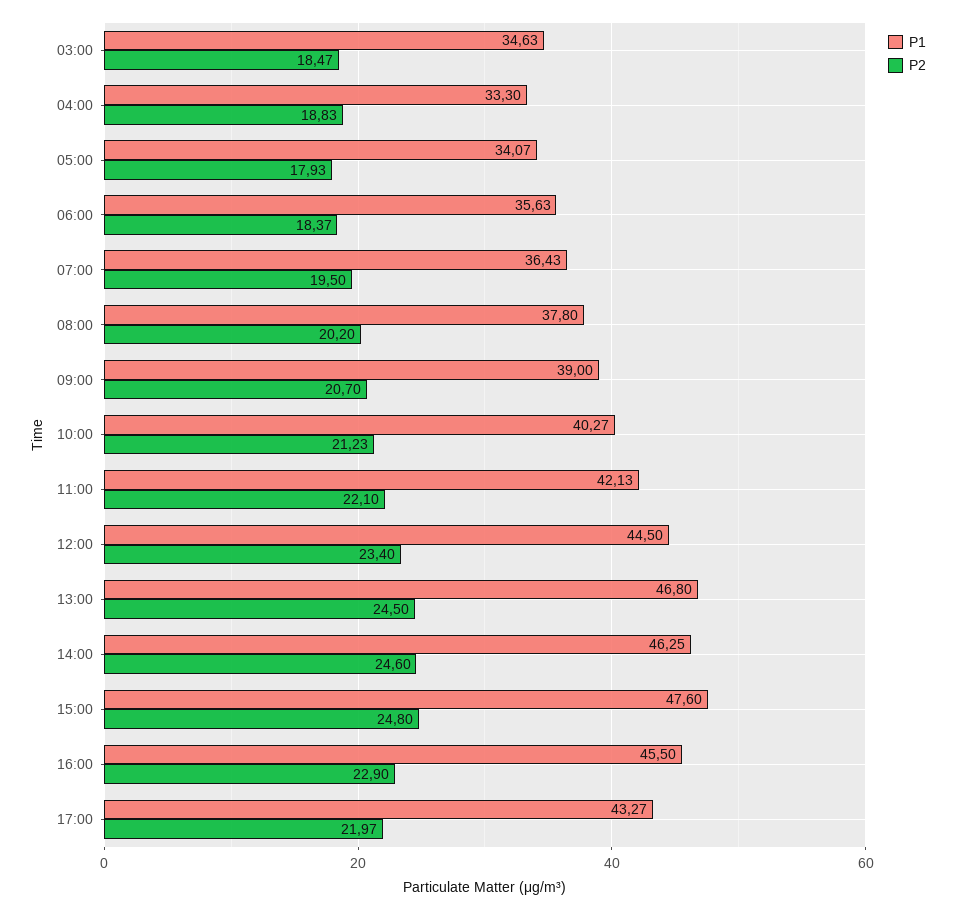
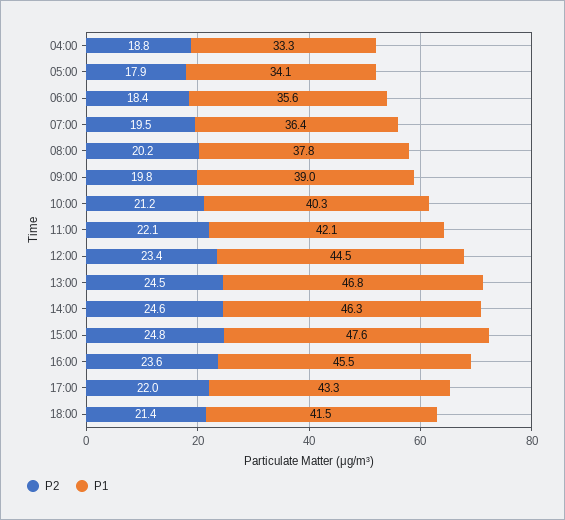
P1, 03:00: 34.63 -> none
P2, 03:00: 18.47 -> none
P2, 09:00: 20.7 -> 19.8
P2, 16:00: 22.9 -> 23.6
P2, 18:00: none -> 21.4
P1, 18:00: none -> 41.5

